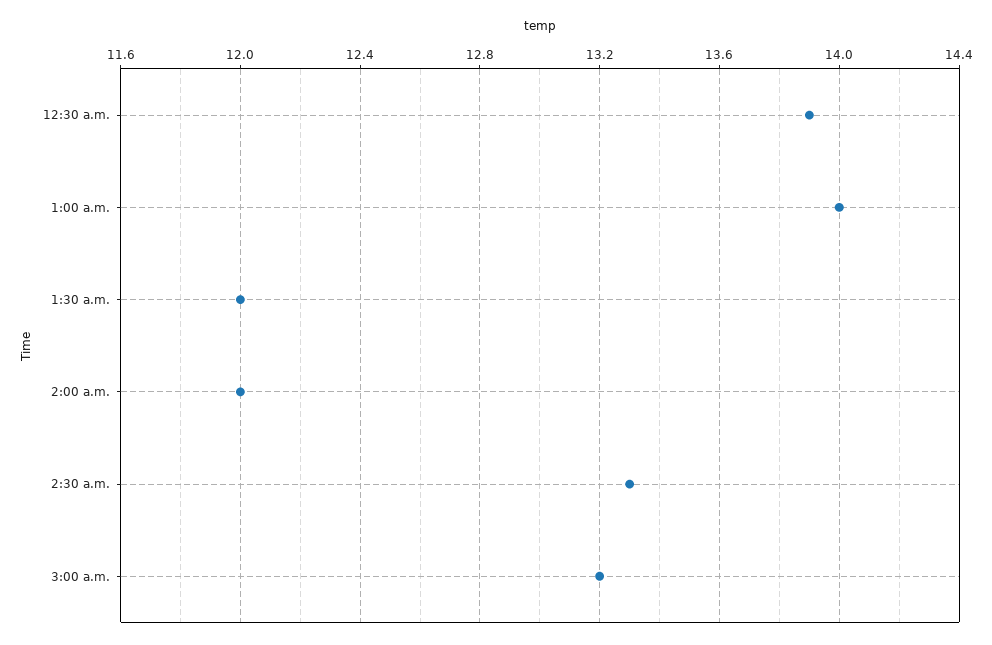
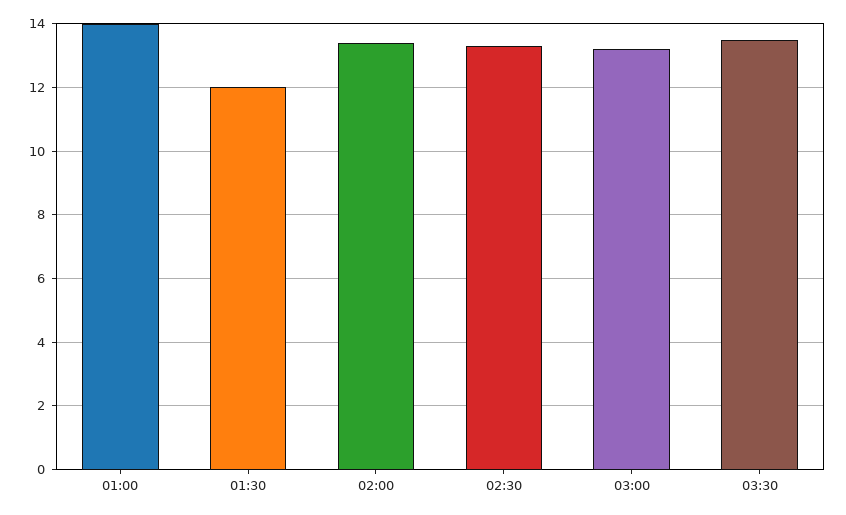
12:30 a.m.: 13.9 -> none
2:00 a.m.: 12 -> 13.5
03:30: none -> 13.5

